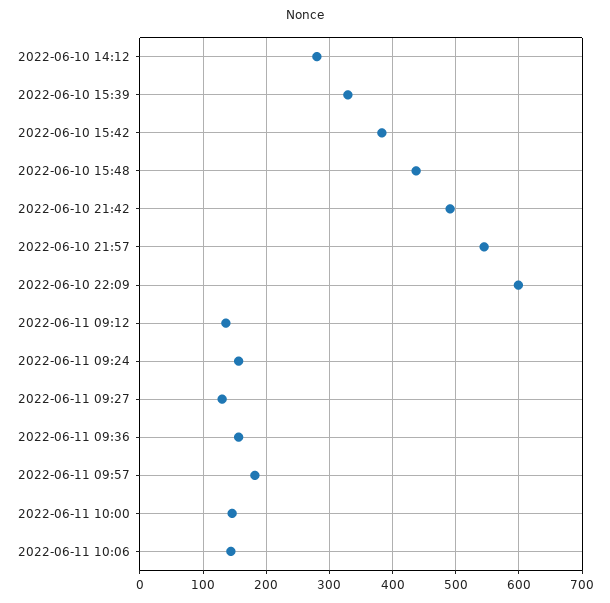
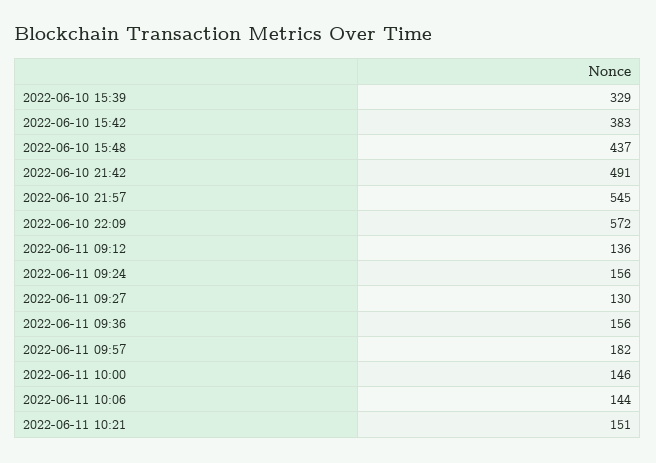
2022-06-10 14:12: 280 -> none
2022-06-10 22:09: 600 -> 572
2022-06-11 10:21: none -> 151

